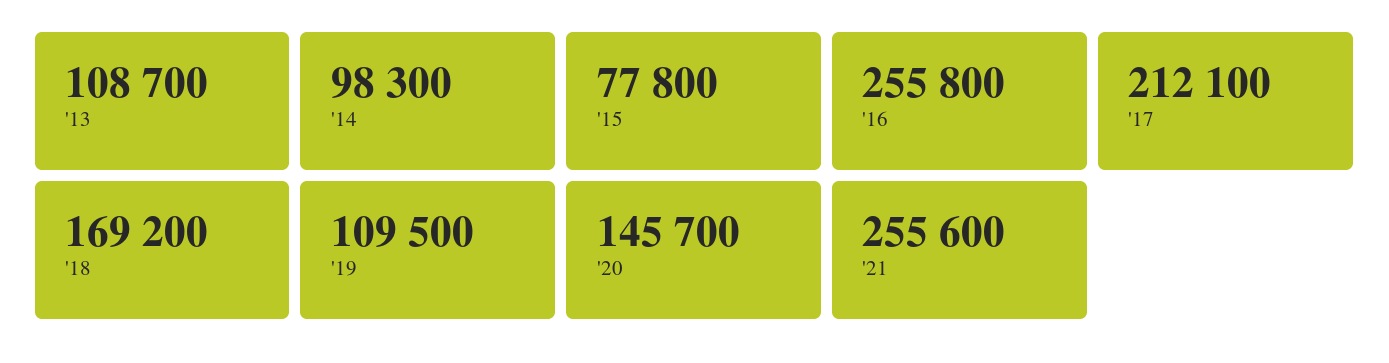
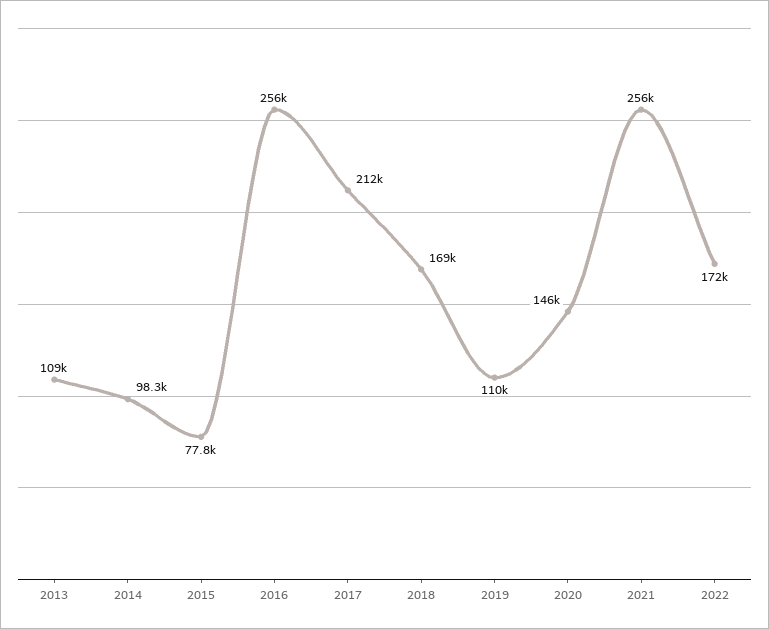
2022: none -> 172000

